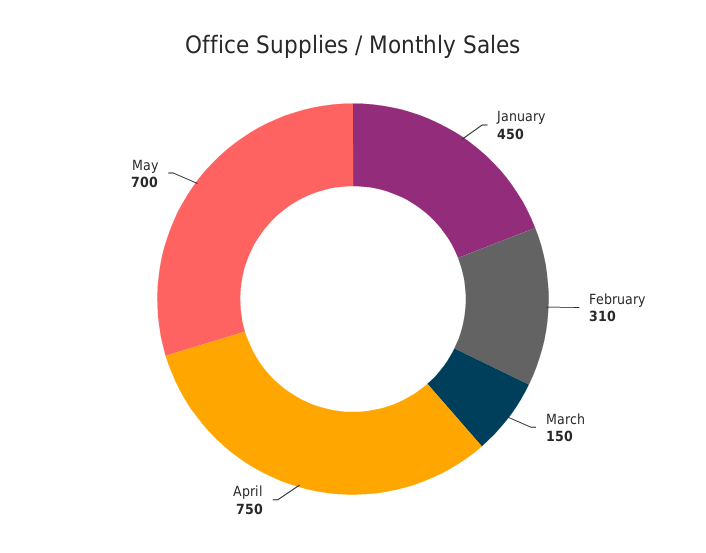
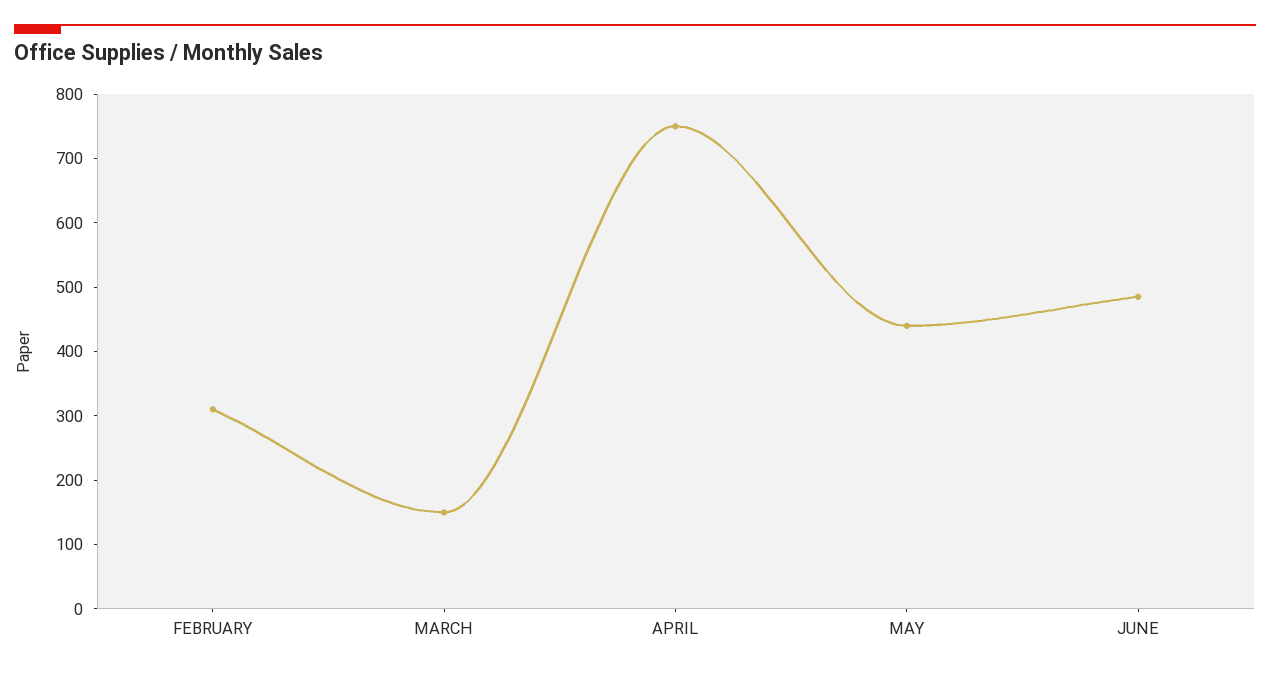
January: 450 -> none
May: 700 -> 440
JUNE: none -> 480

